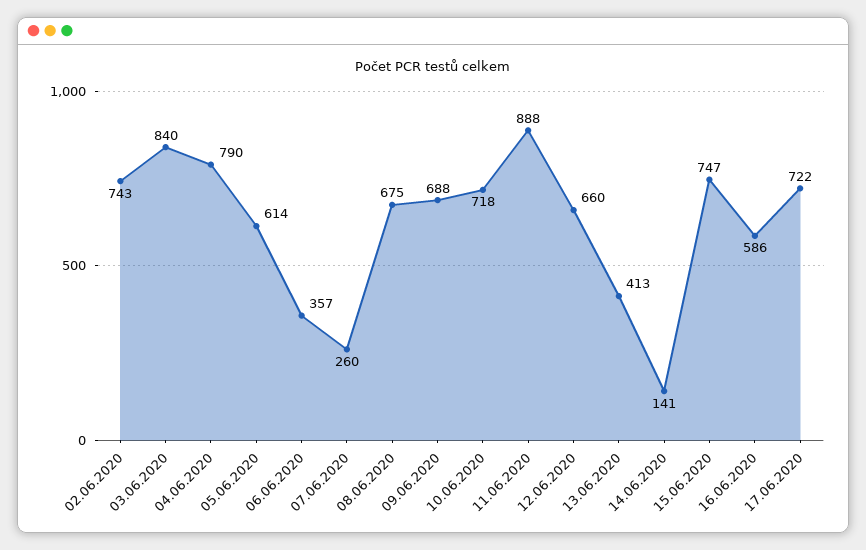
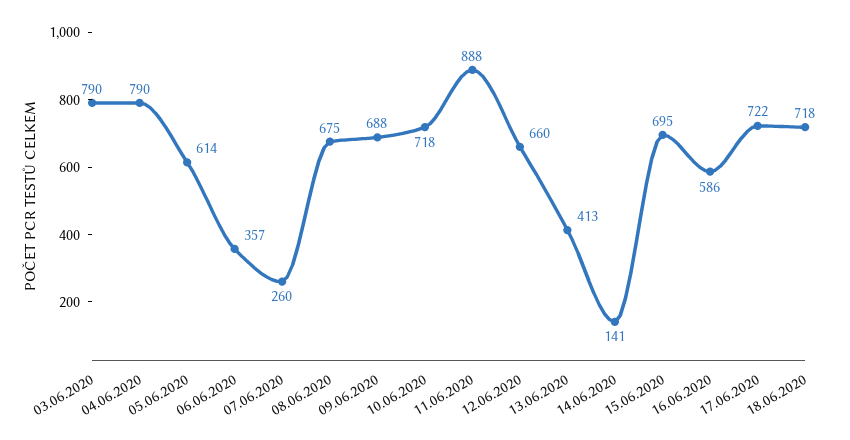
02.06.2020: 743 -> none
03.06.2020: 840 -> 790
15.06.2020: 747 -> 695
18.06.2020: none -> 718

